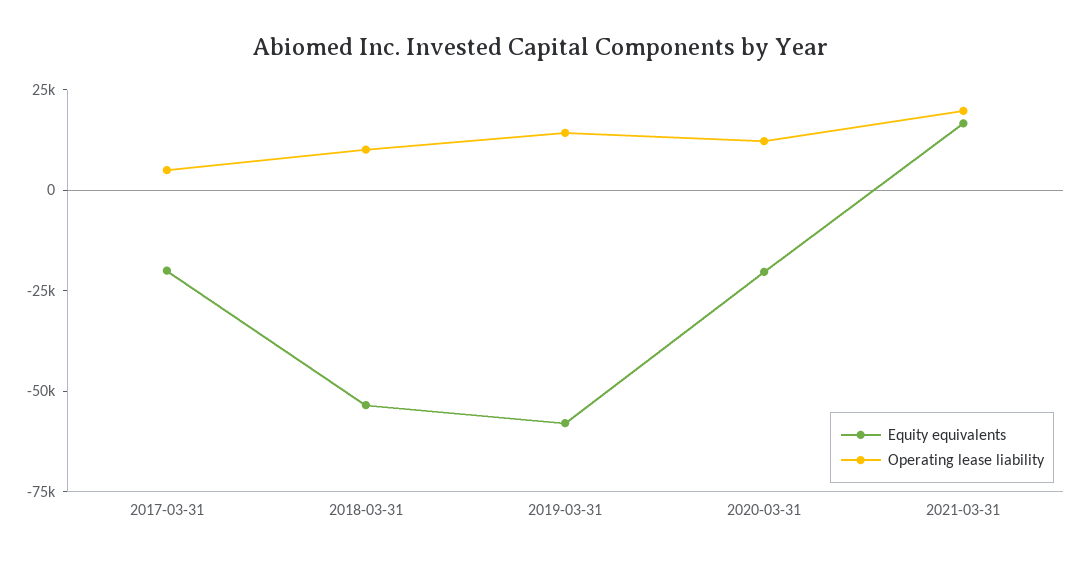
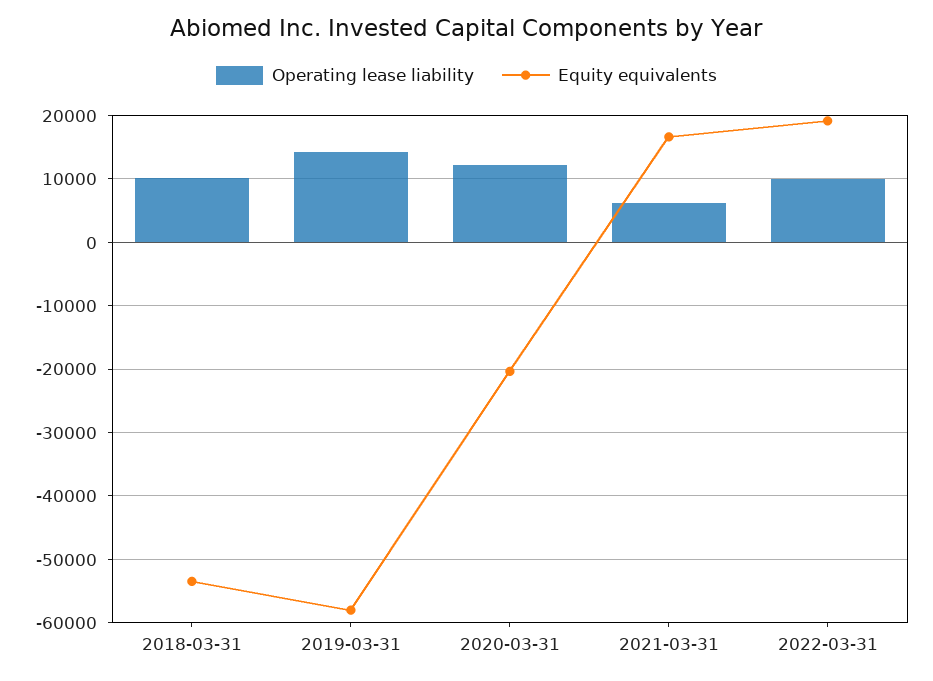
Equity equivalents, 2017-03-31: -20000 -> none
Operating lease liability, 2017-03-31: 5000 -> none
Operating lease liability, 2021-03-31: 20000 -> 6000
Operating lease liability, 2022-03-31: none -> 10000
Equity equivalents, 2022-03-31: none -> 19000

